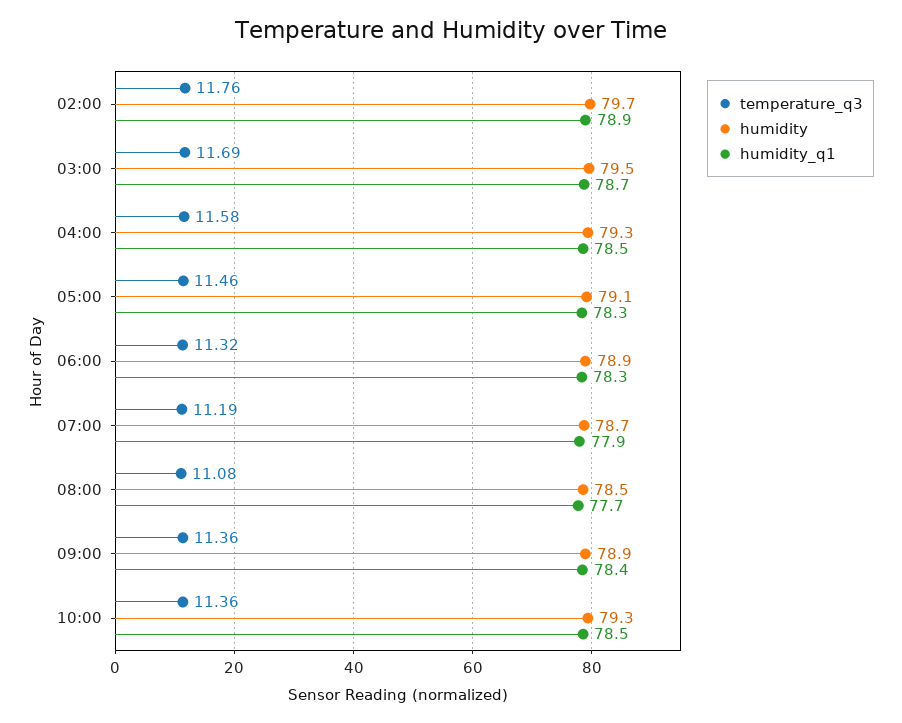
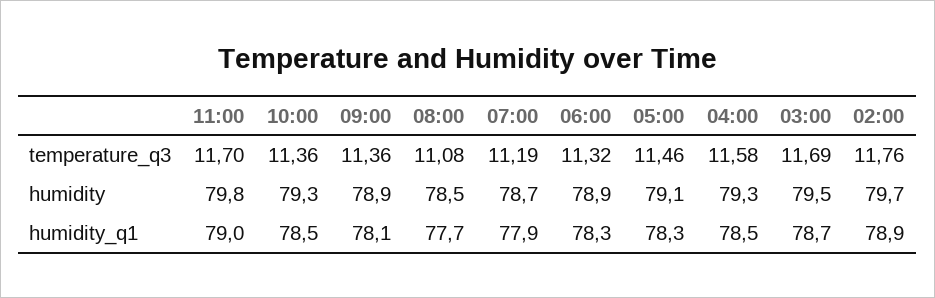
humidity_q1, 09:00: 78.4 -> 78.1
temperature_q3, 11:00: none -> 11.7
humidity, 11:00: none -> 79.8
humidity_q1, 11:00: none -> 79

